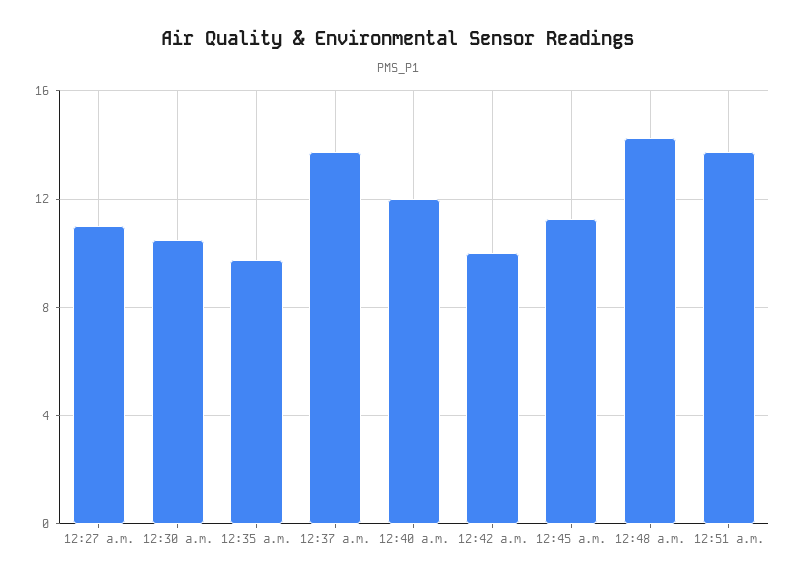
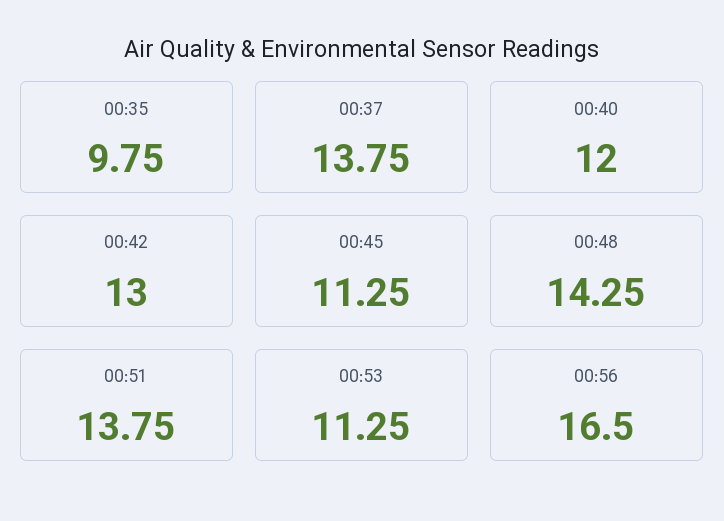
12:27 a.m.: 11 -> none
12:30 a.m.: 10.5 -> none
12:42 a.m.: 10 -> 13
00:53: none -> 11.25
00:56: none -> 16.5

